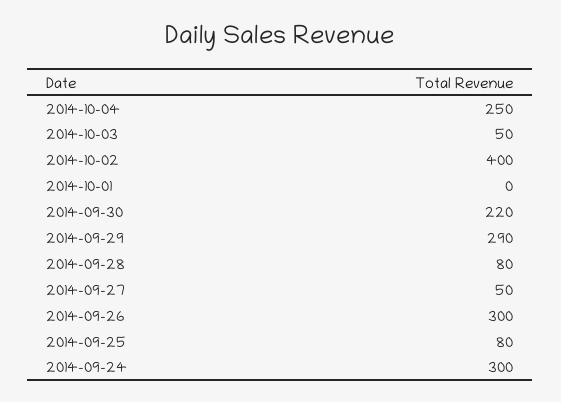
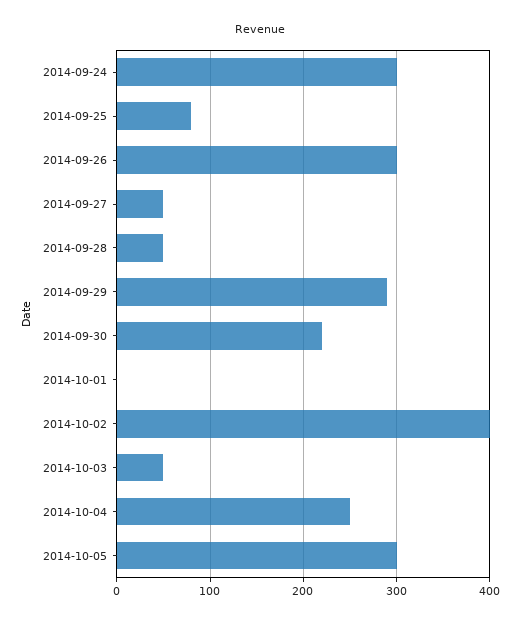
2014-09-28: 80 -> 50
2014-10-05: none -> 300

